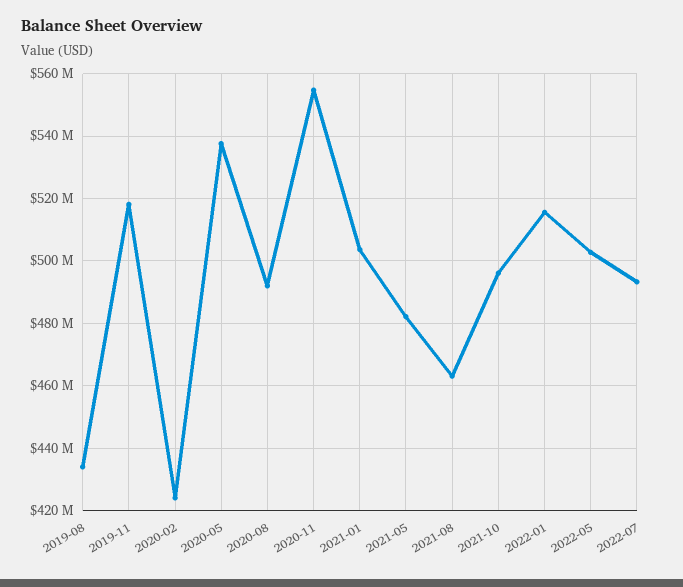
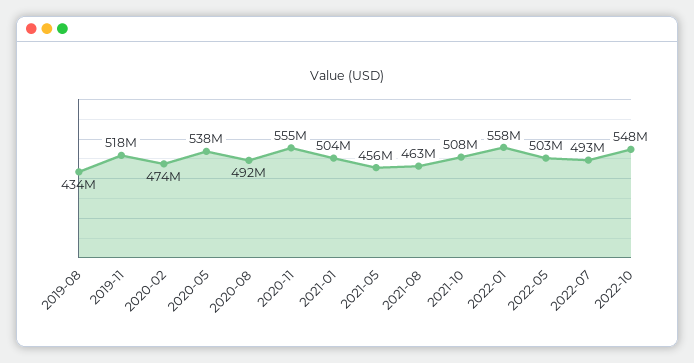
2020-02: 424000000 -> 474000000
2021-05: 482000000 -> 456000000
2021-10: 496000000 -> 508000000
2022-01: 516000000 -> 558000000
2022-10: none -> 548000000

